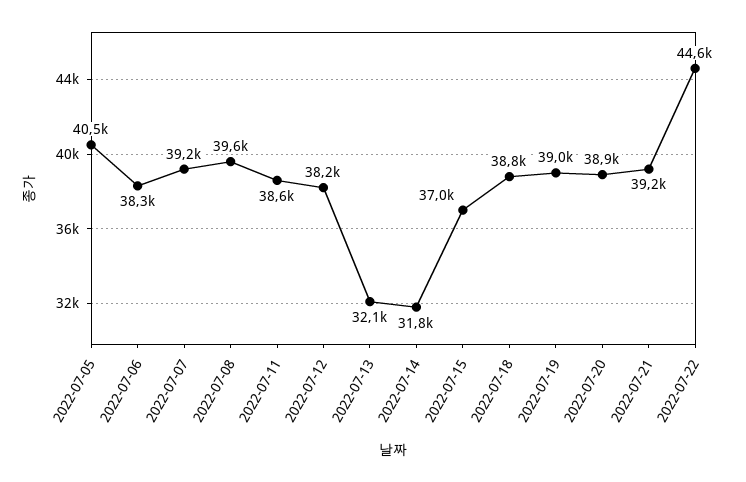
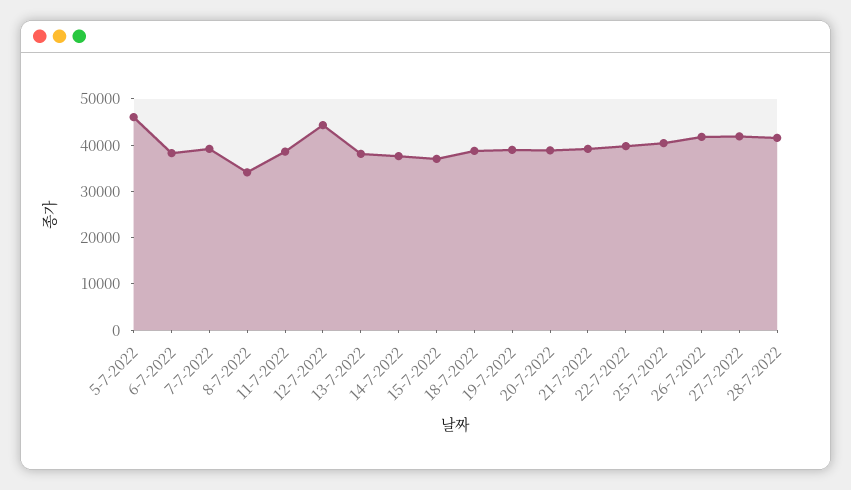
2022-07-05: 40500 -> 46000
2022-07-08: 39600 -> 34000
2022-07-12: 38200 -> 44000
2022-07-13: 32100 -> 38000
2022-07-14: 31800 -> 38000
2022-07-22: 44600 -> 40000
25-7-2022: none -> 40000
26-7-2022: none -> 42000
27-7-2022: none -> 42000
28-7-2022: none -> 42000

